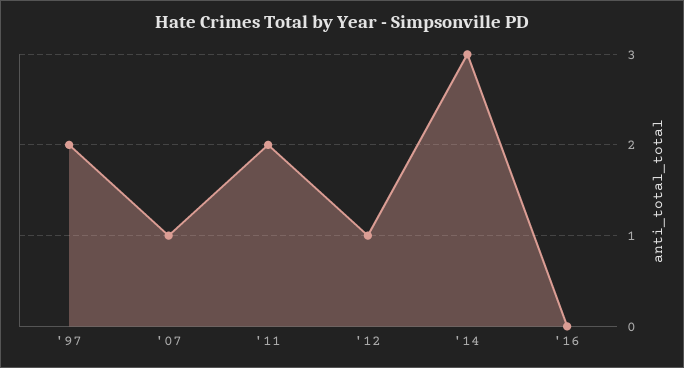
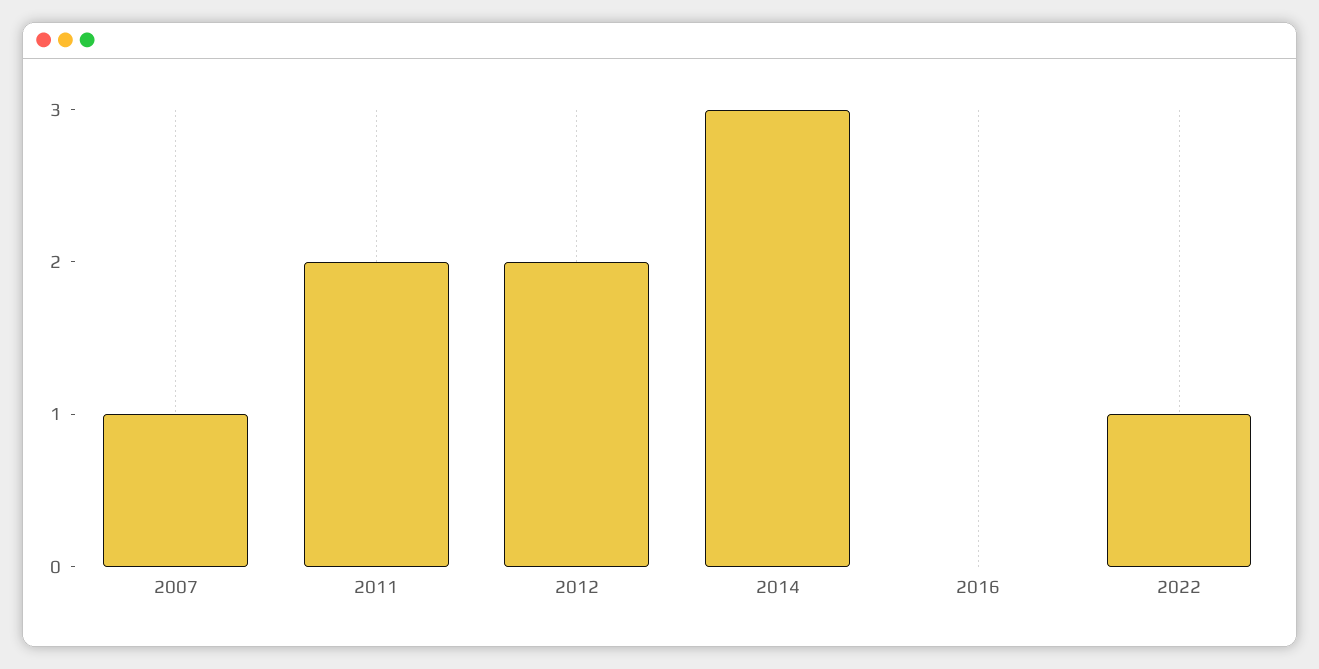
'97: 2 -> none
'12: 1 -> 2
2022: none -> 1

